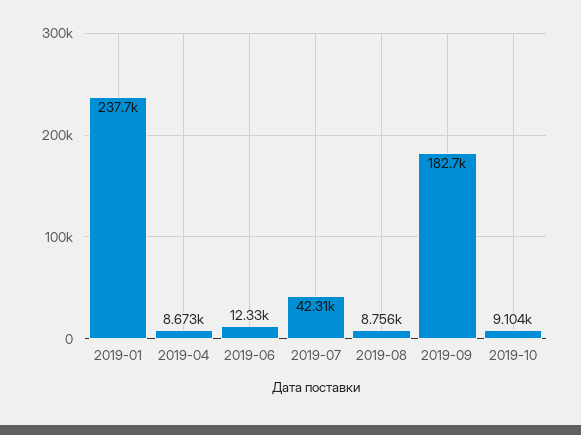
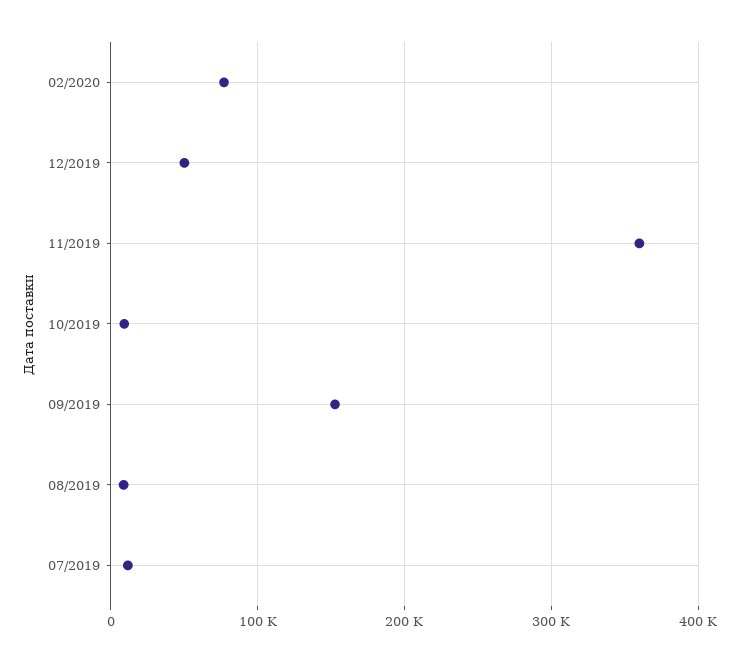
2019-01: 237700 -> none
2019-04: 8673 -> none
2019-06: 12330 -> none
2019-07: 42310 -> 10000
2019-09: 182700 -> 150000
02/2020: none -> 80000
12/2019: none -> 50000
11/2019: none -> 360000

